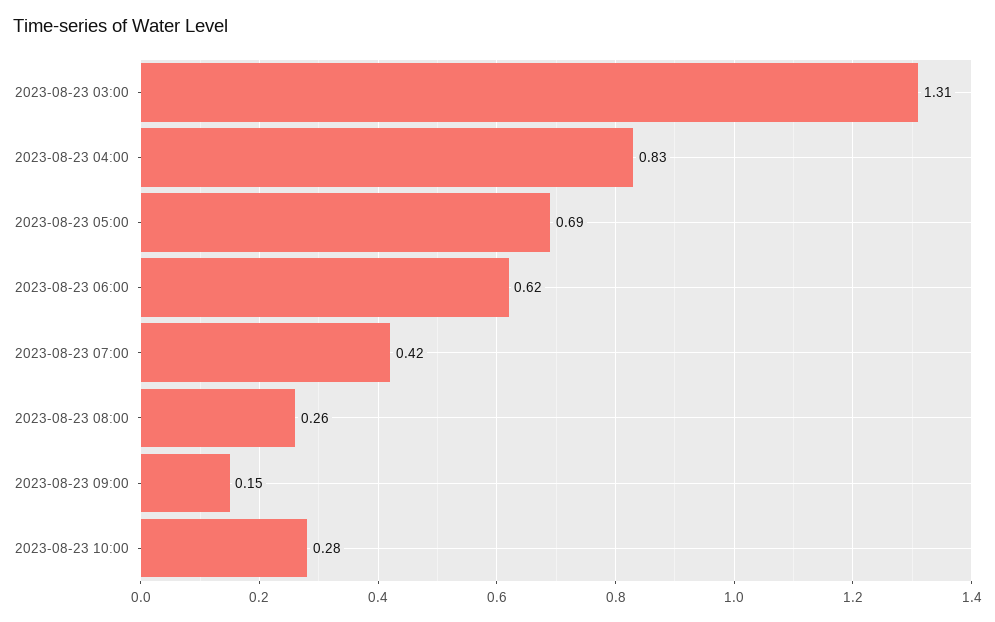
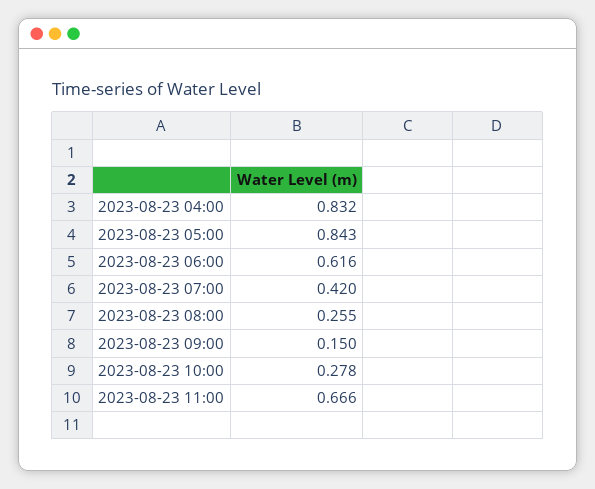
2023-08-23 03:00: 1.31 -> none
2023-08-23 05:00: 0.69 -> 0.843
2023-08-23 11:00: none -> 0.666

